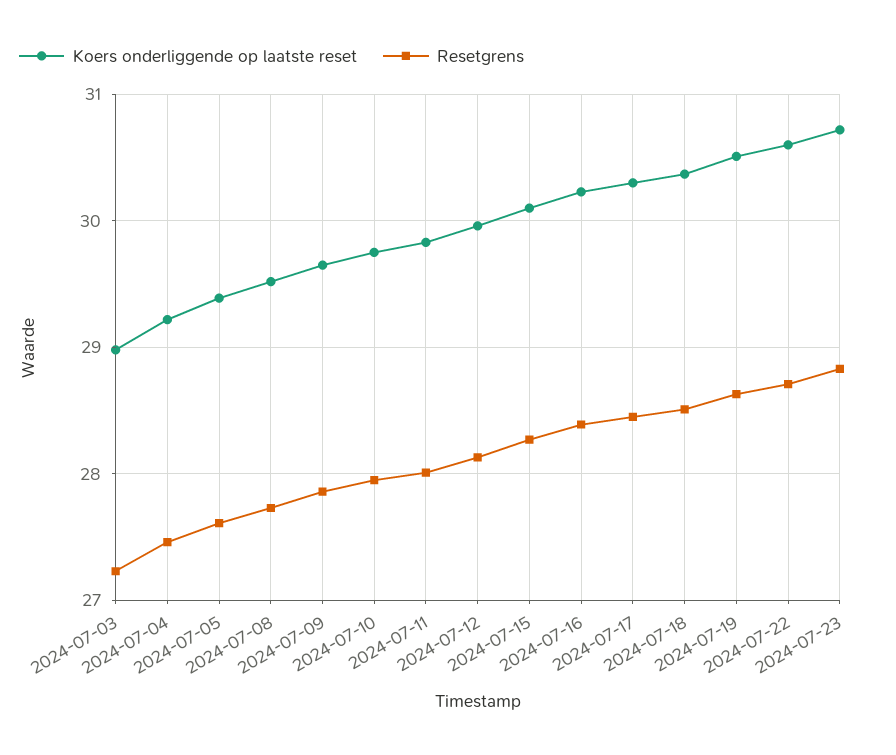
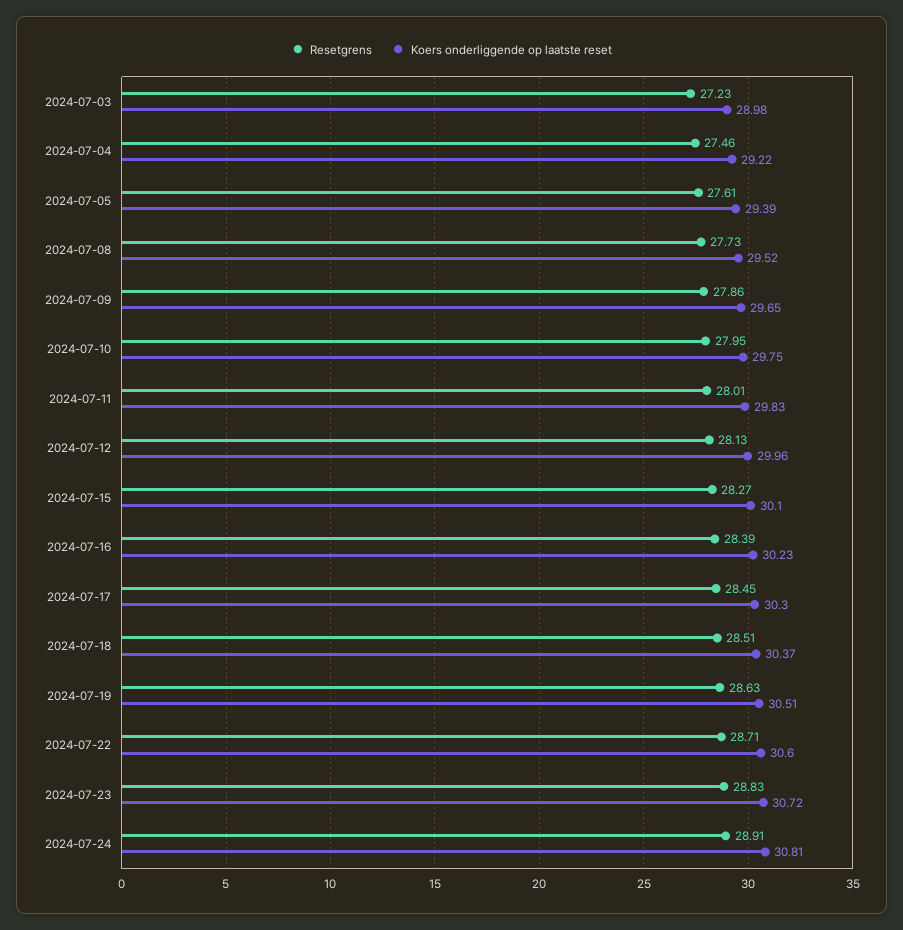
Resetgrens, 2024-07-24: none -> 28.91
Koers onderliggende op laatste reset, 2024-07-24: none -> 30.81

